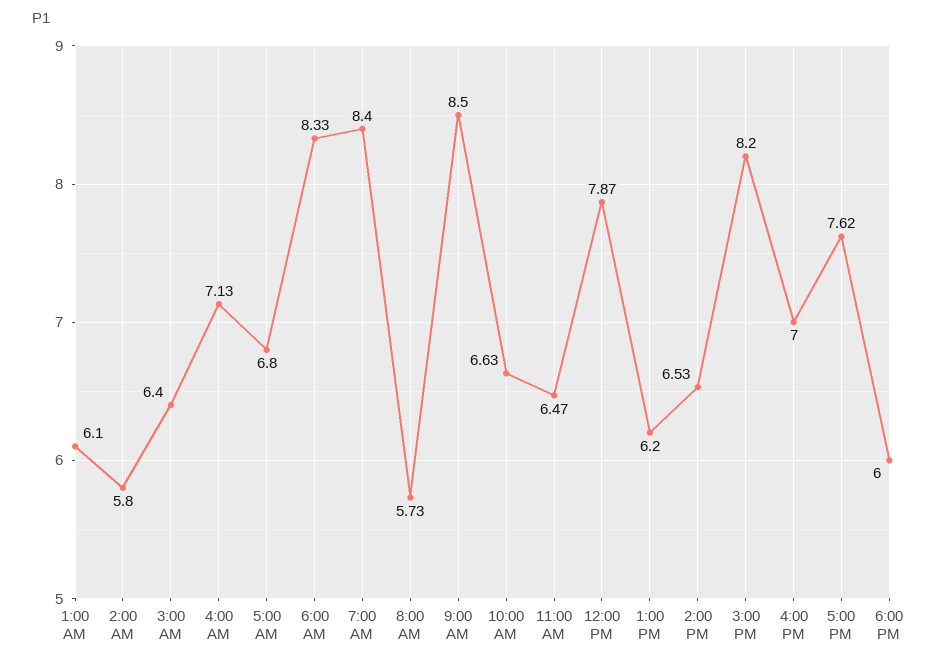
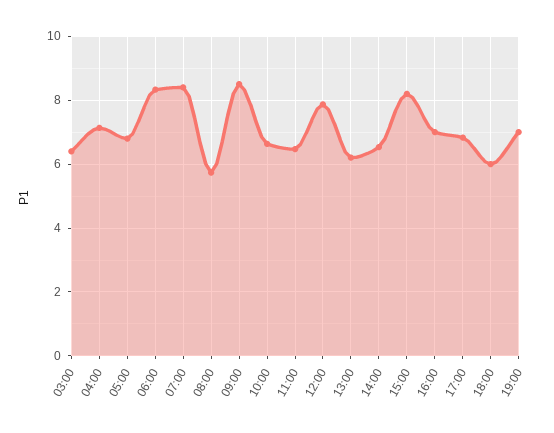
1:00 AM: 6.1 -> none
2:00 AM: 5.8 -> none
5:00 PM: 7.62 -> 6.8
19:00: none -> 7

